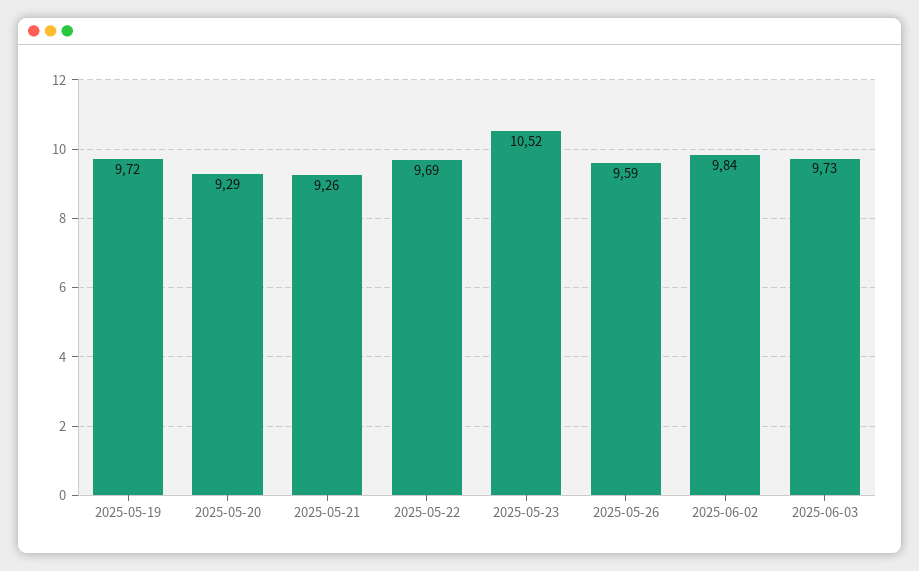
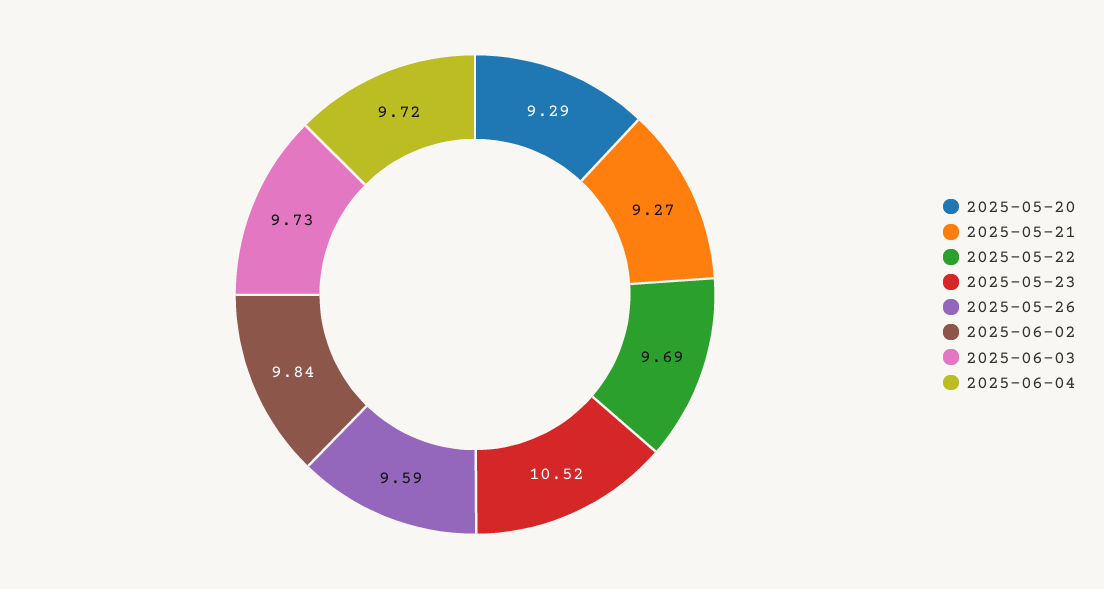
2025-05-19: 9.72 -> none
2025-05-21: 9.26 -> 9.27
2025-06-04: none -> 9.72

